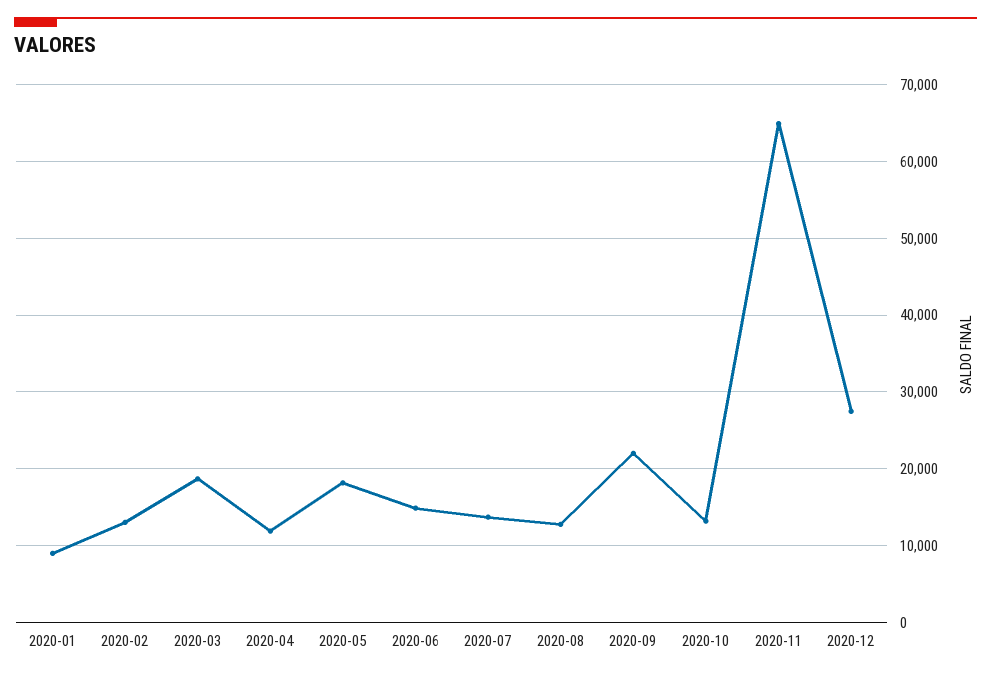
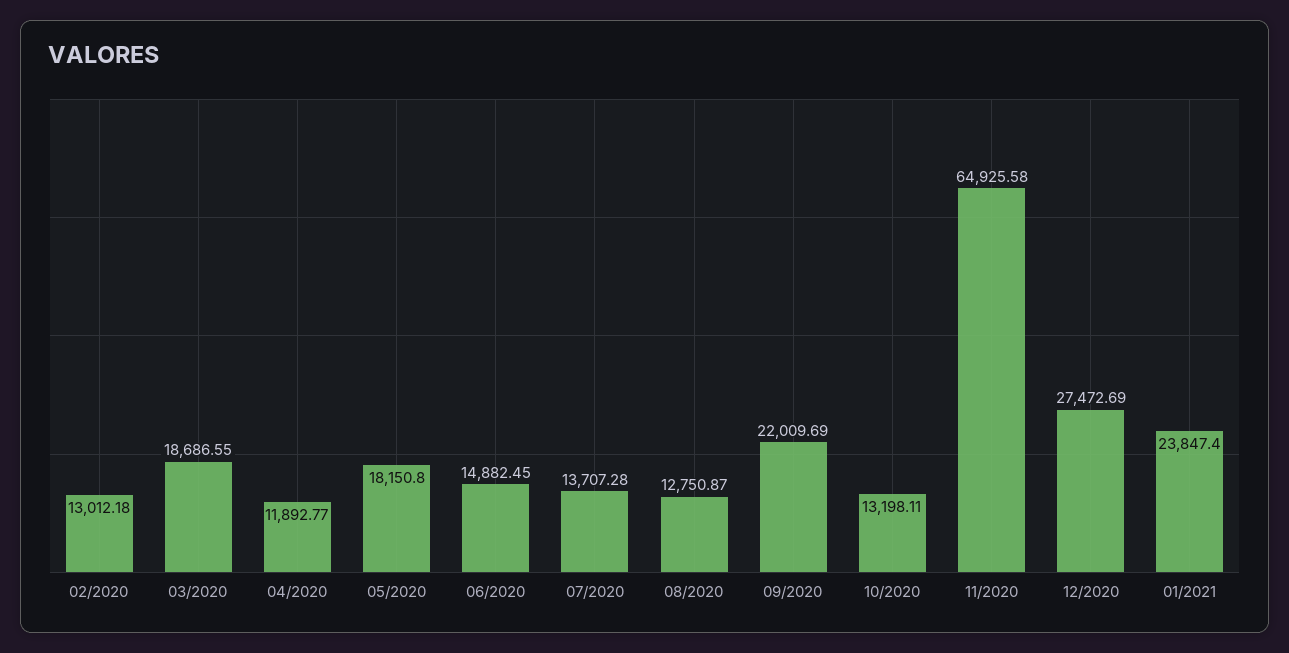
2020-01: 9000 -> none
01/2021: none -> 23847.4

